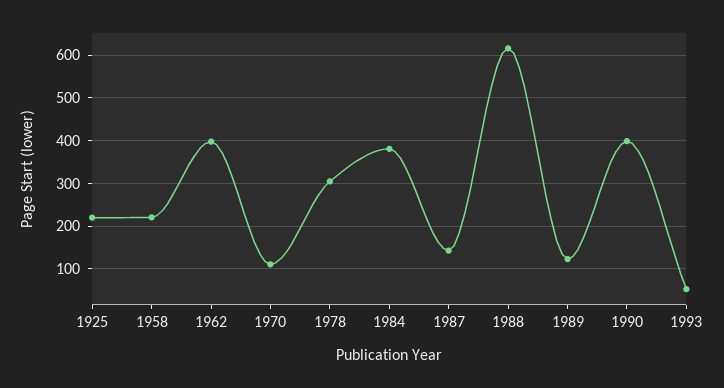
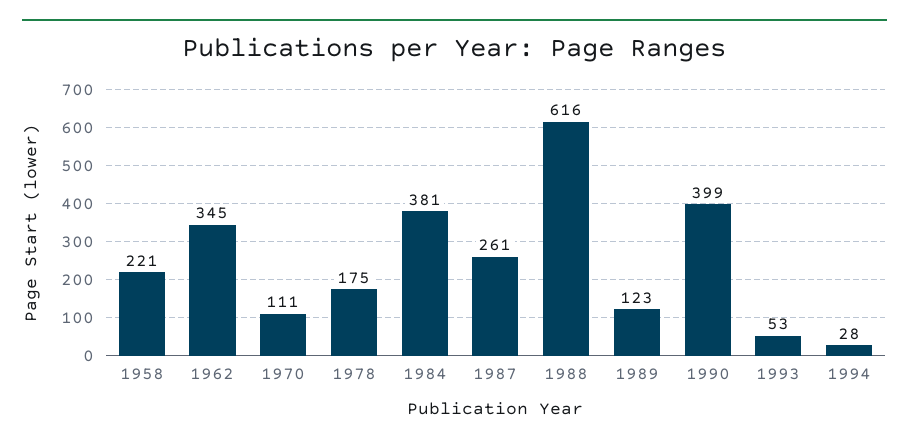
1925: 220 -> none
1962: 400 -> 345
1978: 300 -> 175
1987: 140 -> 261
1994: none -> 28

